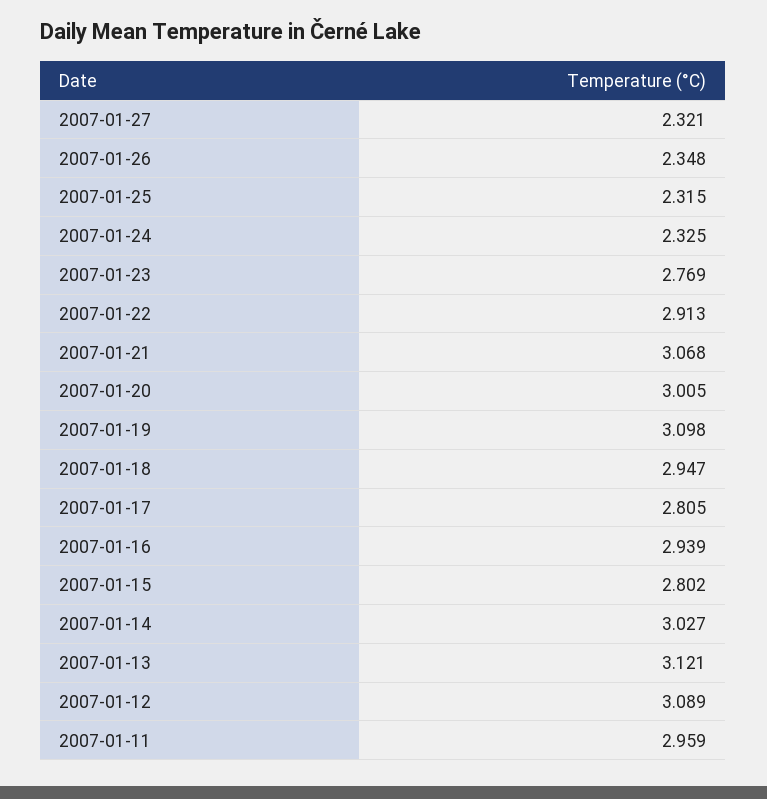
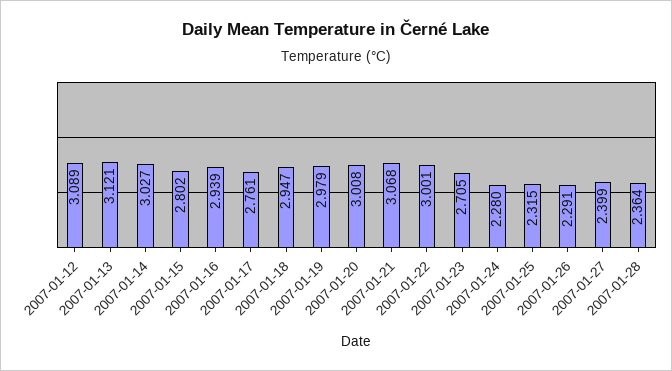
2007-01-27: 2.321 -> 2.399
2007-01-26: 2.348 -> 2.291
2007-01-24: 2.325 -> 2.28
2007-01-23: 2.769 -> 2.705
2007-01-22: 2.913 -> 3.001
2007-01-20: 3.005 -> 3.008
2007-01-19: 3.098 -> 2.979
2007-01-17: 2.805 -> 2.761
2007-01-11: 2.959 -> none
2007-01-28: none -> 2.364

